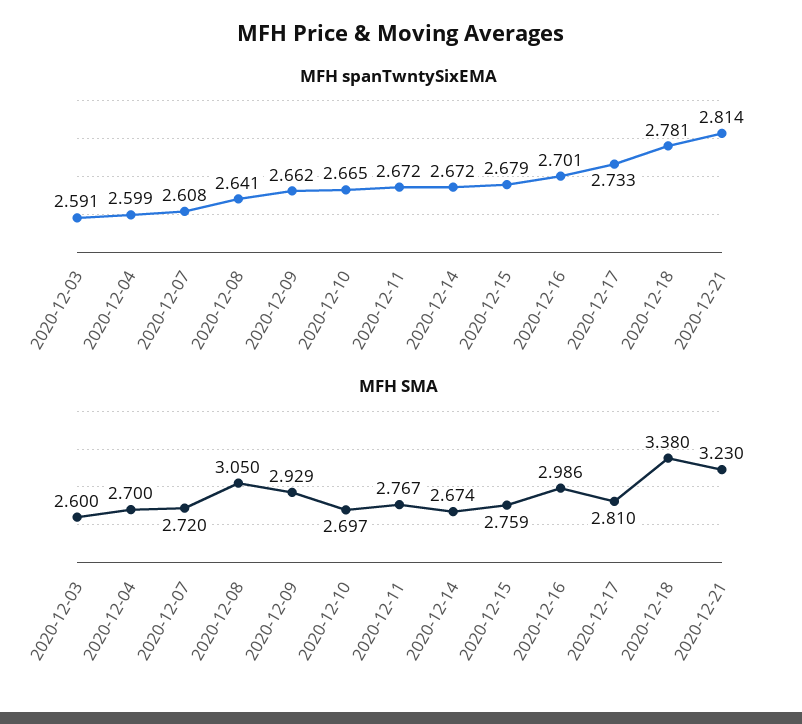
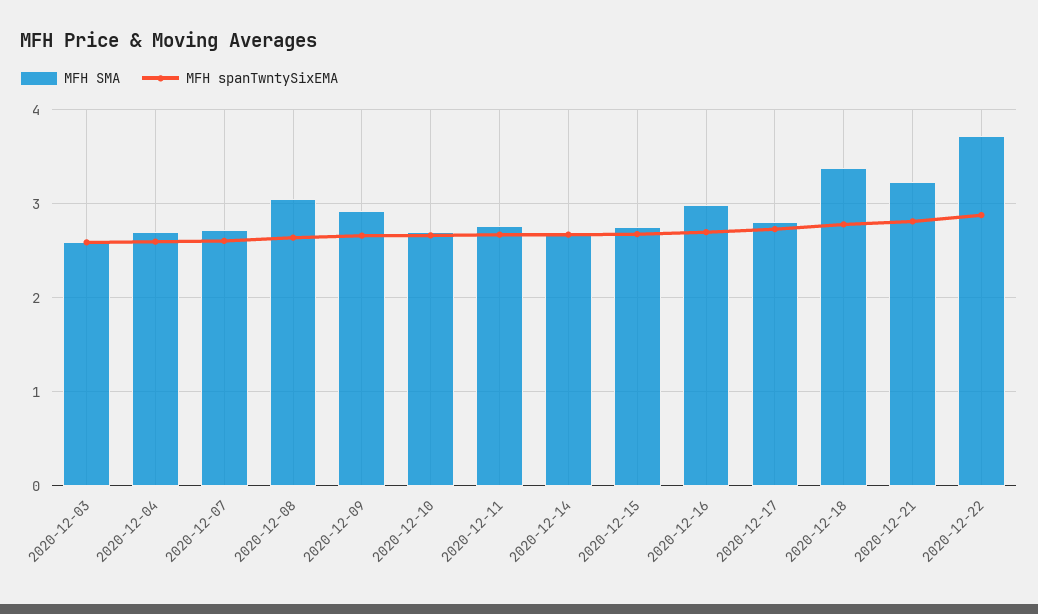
MFH SMA, 2020-12-22: none -> 3.7
MFH spanTwntySixEMA, 2020-12-22: none -> 2.9

